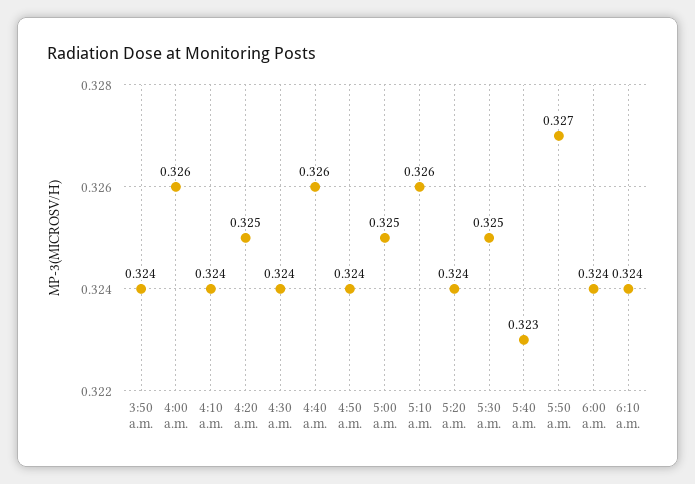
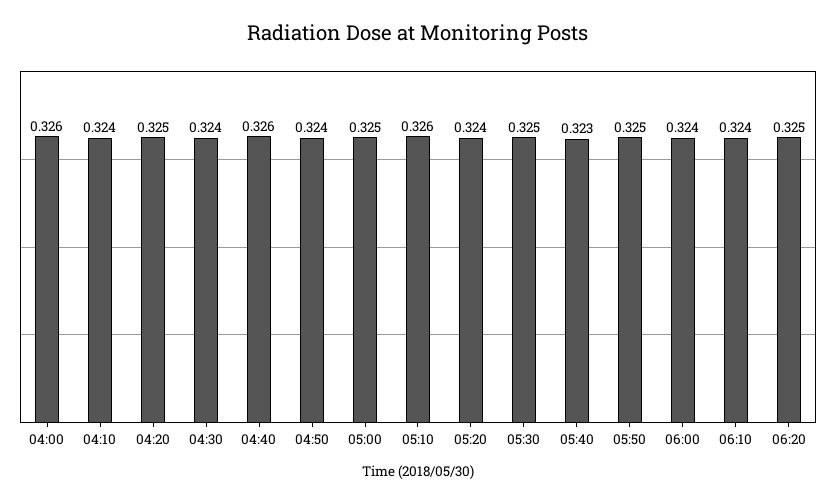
3:50 a.m.: 0.324 -> none
5:50 a.m.: 0.327 -> 0.325
06:20: none -> 0.325

